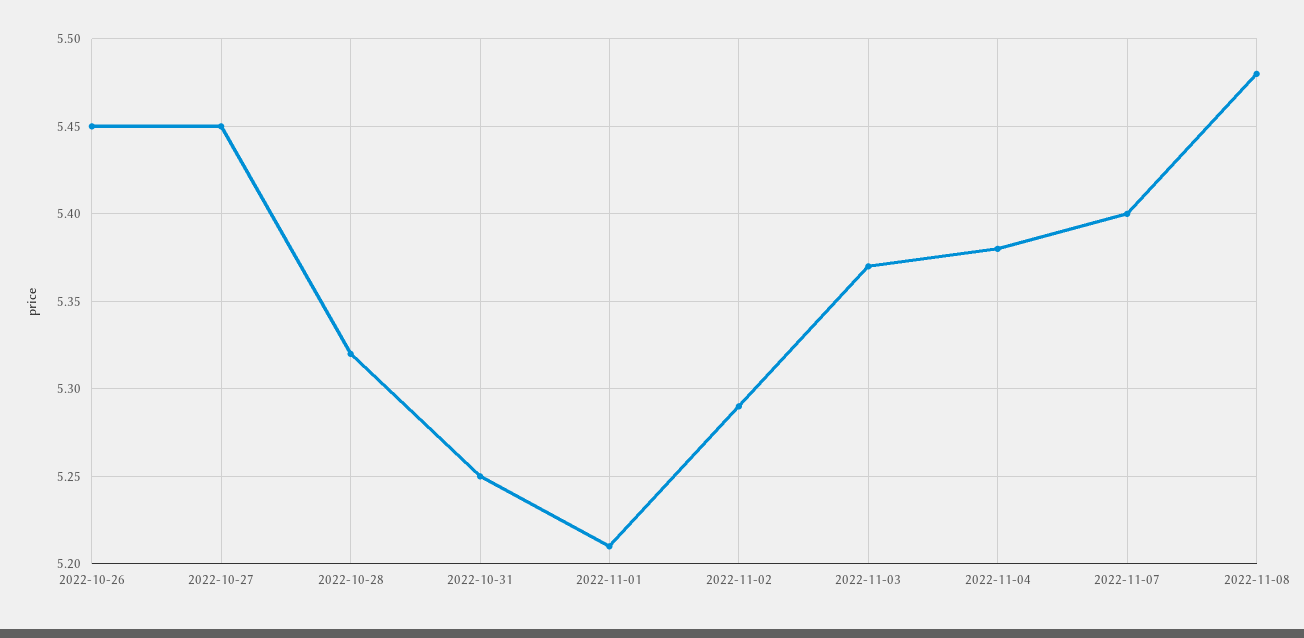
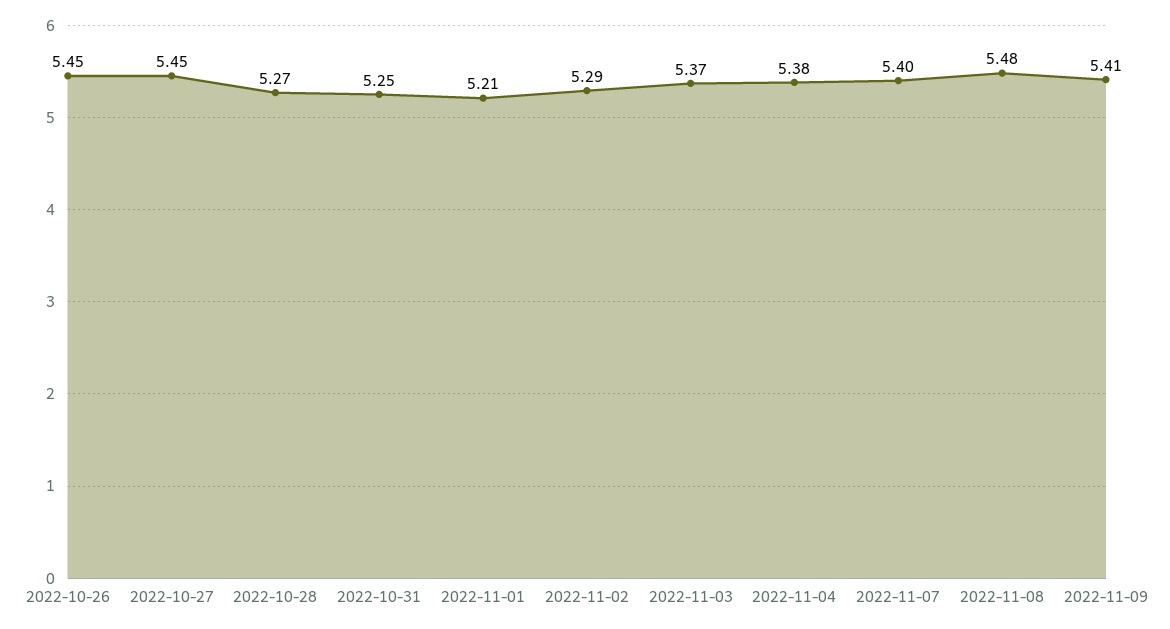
2022-10-28: 5.32 -> 5.27
2022-11-09: none -> 5.41

